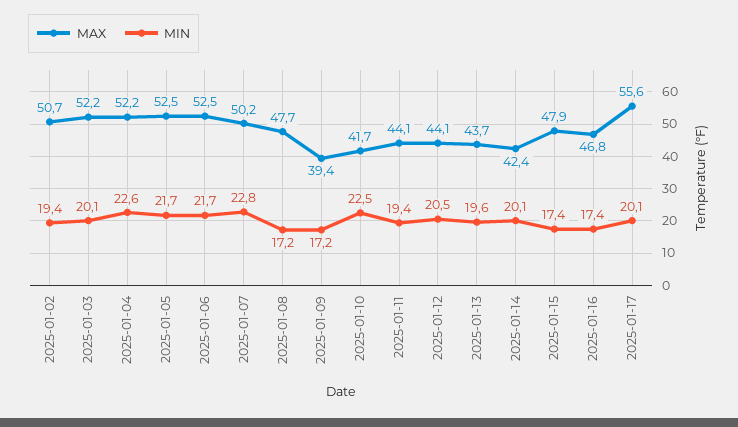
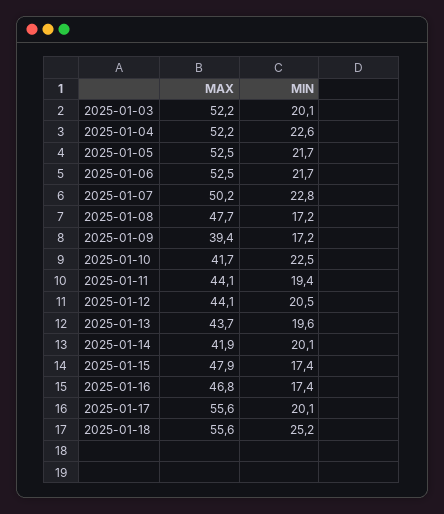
MAX, 2025-01-02: 50.7 -> none
MIN, 2025-01-02: 19.4 -> none
MAX, 2025-01-14: 42.4 -> 41.9
MAX, 2025-01-18: none -> 55.6
MIN, 2025-01-18: none -> 25.2

